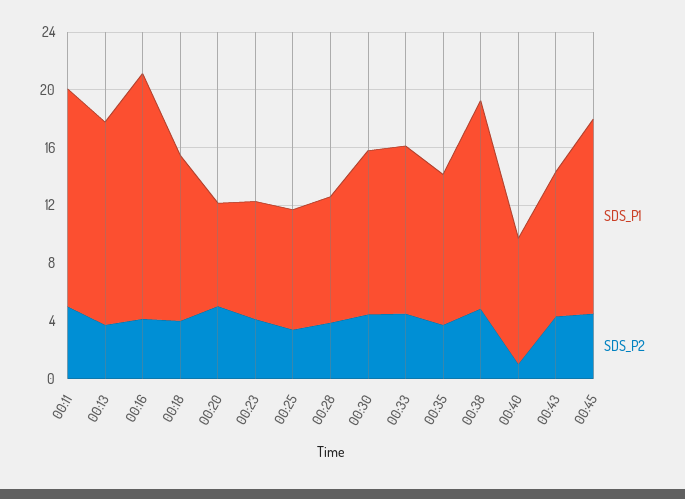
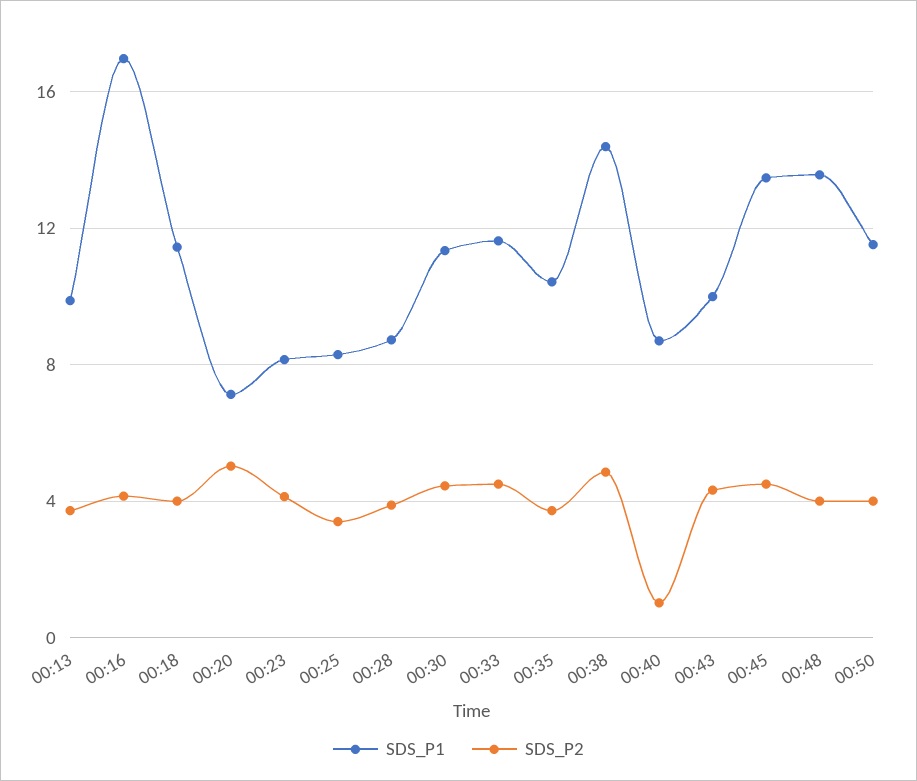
SDS_P1, 00:11: 15 -> none
SDS_P2, 00:11: 5 -> none
SDS_P1, 00:13: 14 -> 10
SDS_P1, 00:48: none -> 13.5
SDS_P2, 00:48: none -> 4
SDS_P1, 00:50: none -> 11.5
SDS_P2, 00:50: none -> 4

